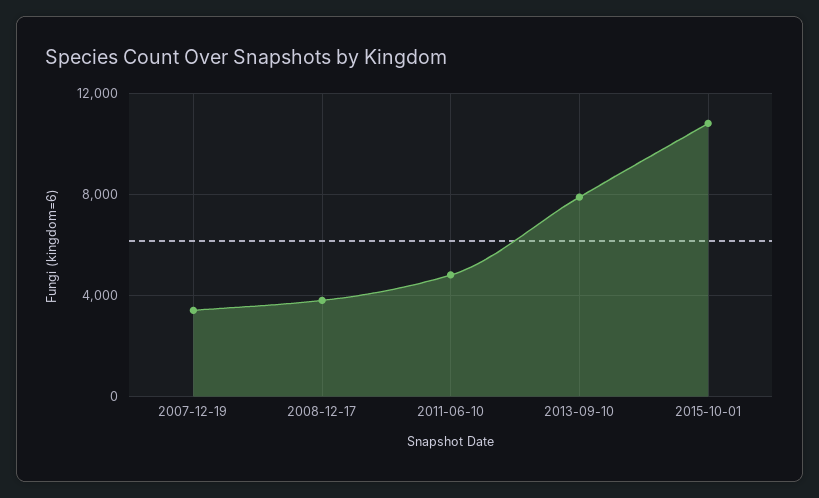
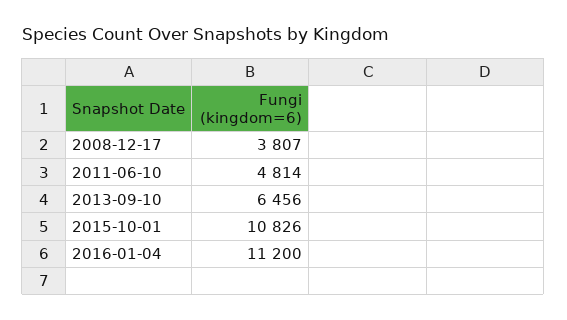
2007-12-19: 3500 -> none
2013-09-10: 8000 -> 6456
2016-01-04: none -> 11200

